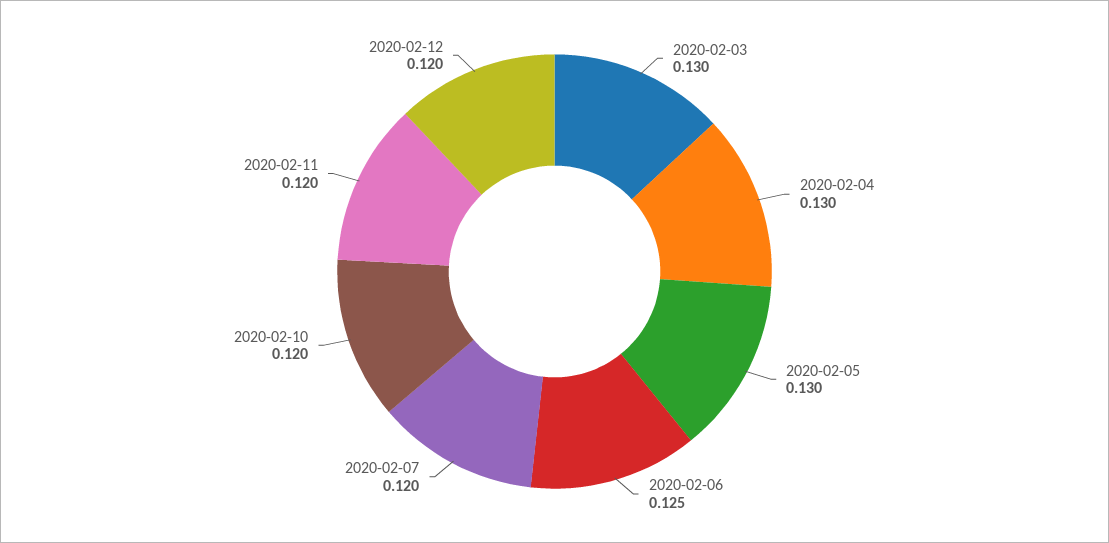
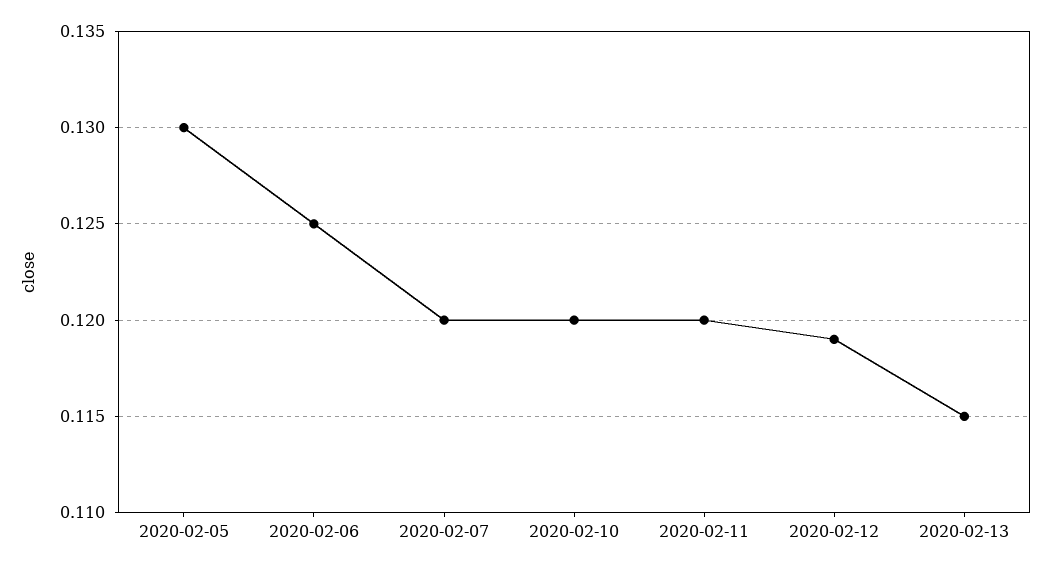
2020-02-03: 0.13 -> none
2020-02-04: 0.13 -> none
2020-02-12: 0.12 -> 0.119
2020-02-13: none -> 0.115

